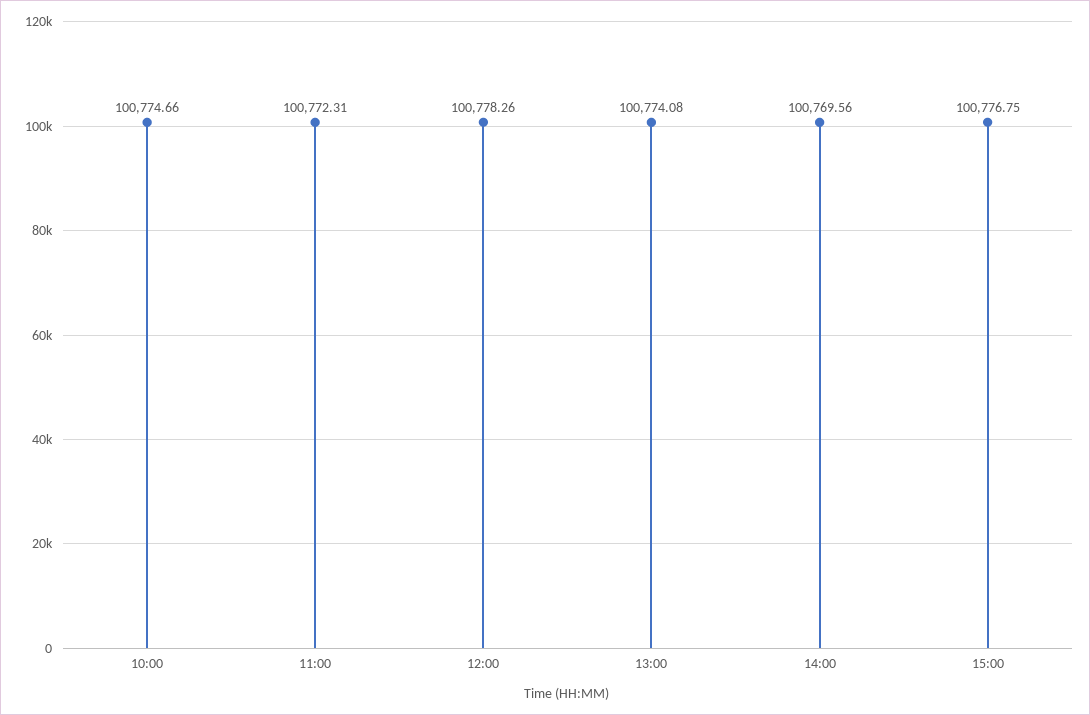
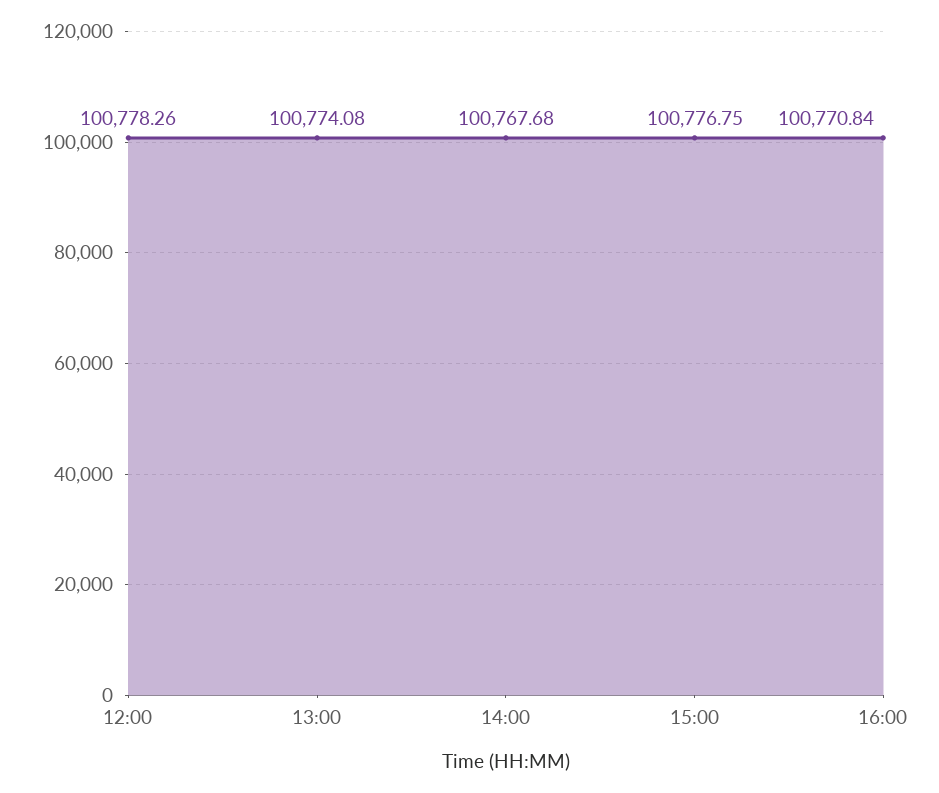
10:00: 100774.66 -> none
11:00: 100772.31 -> none
14:00: 100769.56 -> 100767.68
16:00: none -> 100770.84

